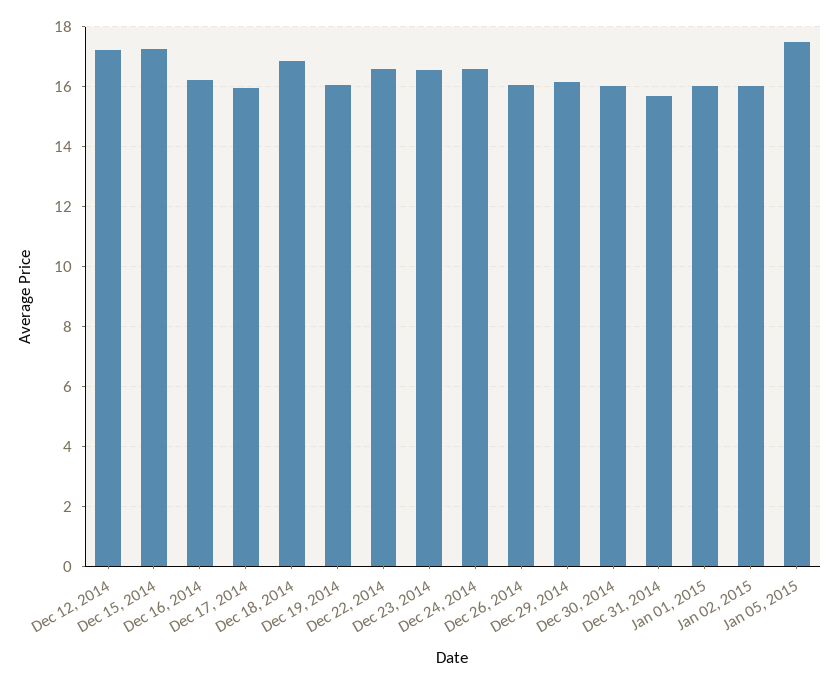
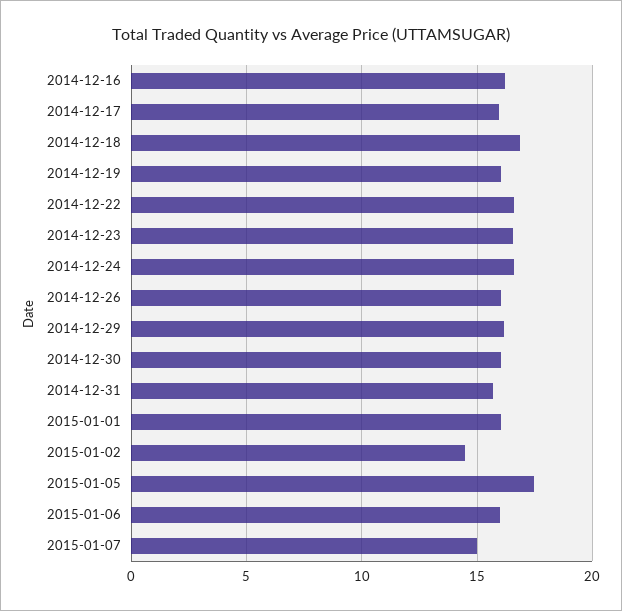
Dec 12, 2014: 17.25 -> none
Dec 15, 2014: 17.25 -> none
Jan 02, 2015: 16 -> 14.5
2015-01-06: none -> 16
2015-01-07: none -> 15

